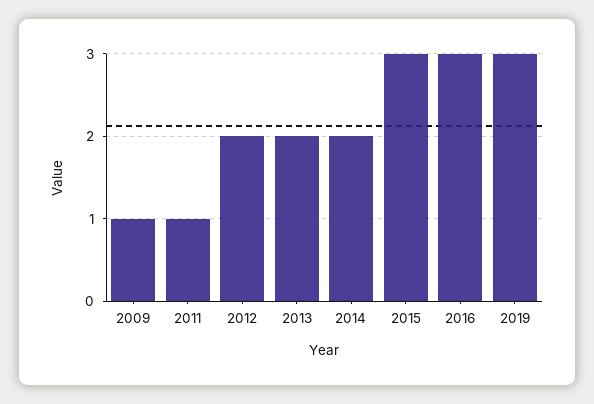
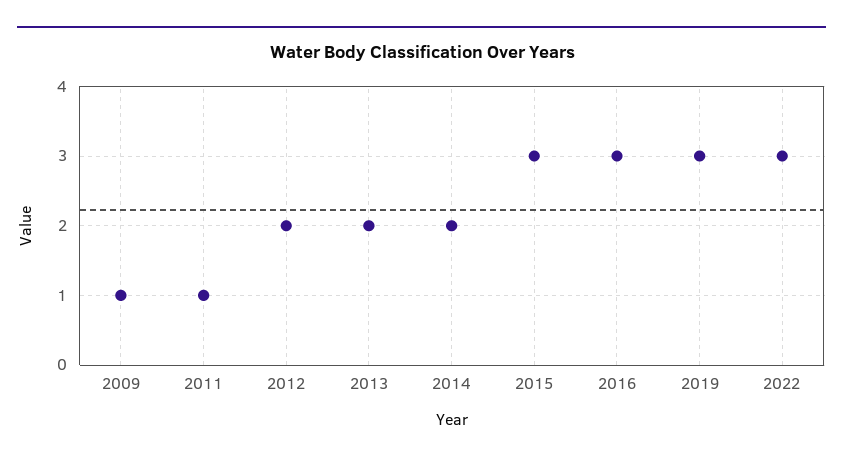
2022: none -> 3

